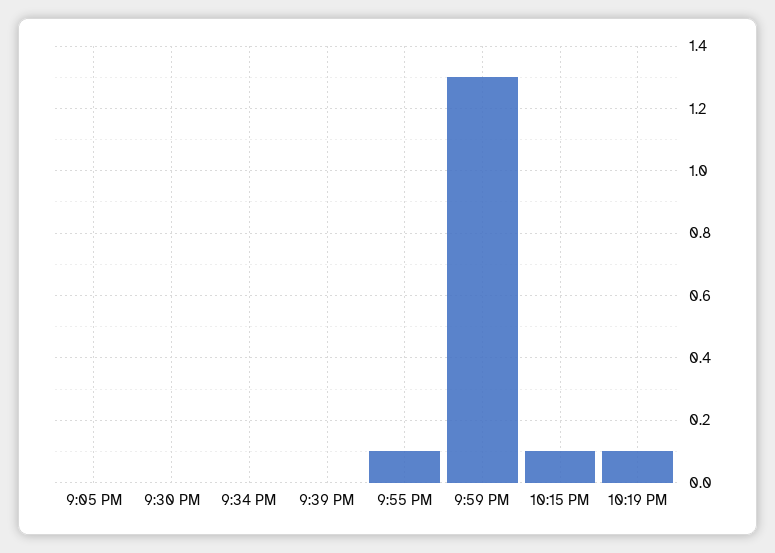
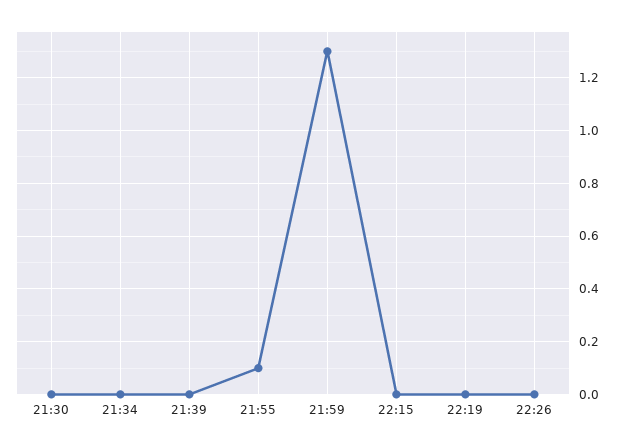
9:05 PM: 0 -> none
10:15 PM: 0.1 -> 0
10:19 PM: 0.1 -> 0
22:26: none -> 0

